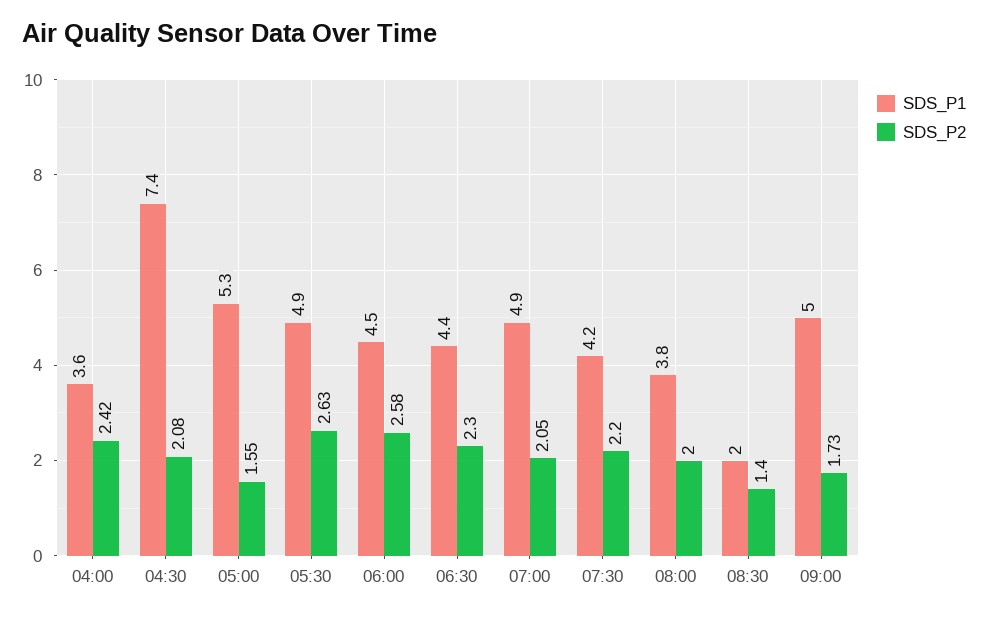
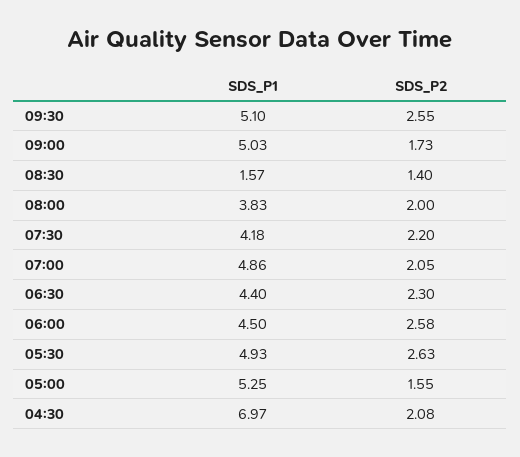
SDS_P1, 04:00: 3.6 -> none
SDS_P2, 04:00: 2.42 -> none
SDS_P1, 04:30: 7.4 -> 6.97
SDS_P1, 08:30: 2 -> 1.57
SDS_P1, 09:30: none -> 5.1
SDS_P2, 09:30: none -> 2.55

